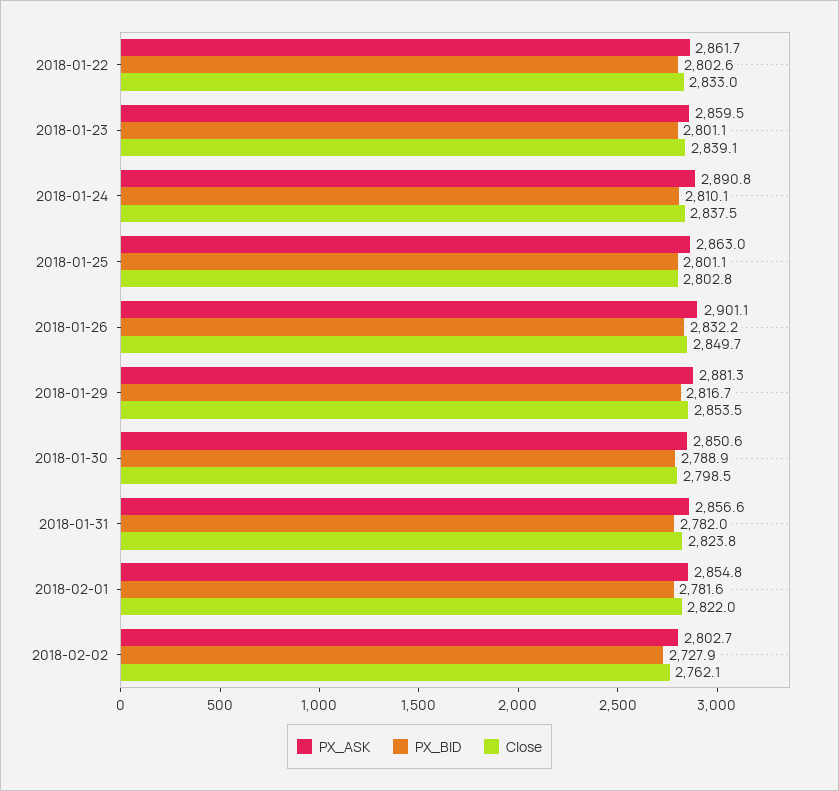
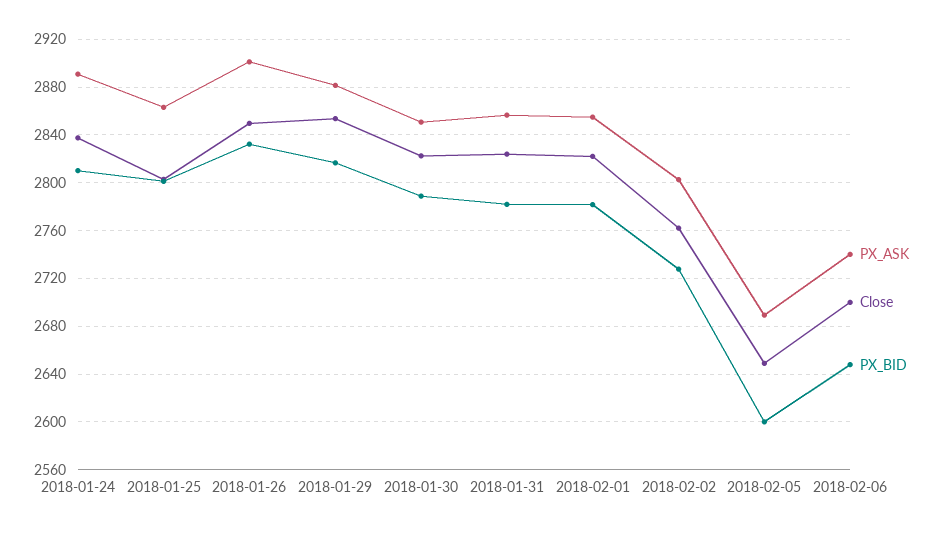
PX_ASK, 2018-01-22: 2861.7 -> none
PX_BID, 2018-01-22: 2802.6 -> none
Close, 2018-01-22: 2833 -> none
PX_ASK, 2018-01-23: 2859.5 -> none
PX_BID, 2018-01-23: 2801.1 -> none
Close, 2018-01-23: 2839.1 -> none
Close, 2018-01-30: 2798.5 -> 2820
PX_ASK, 2018-02-05: none -> 2690
Close, 2018-02-05: none -> 2650
PX_BID, 2018-02-05: none -> 2600
PX_ASK, 2018-02-06: none -> 2740
Close, 2018-02-06: none -> 2700
PX_BID, 2018-02-06: none -> 2650

